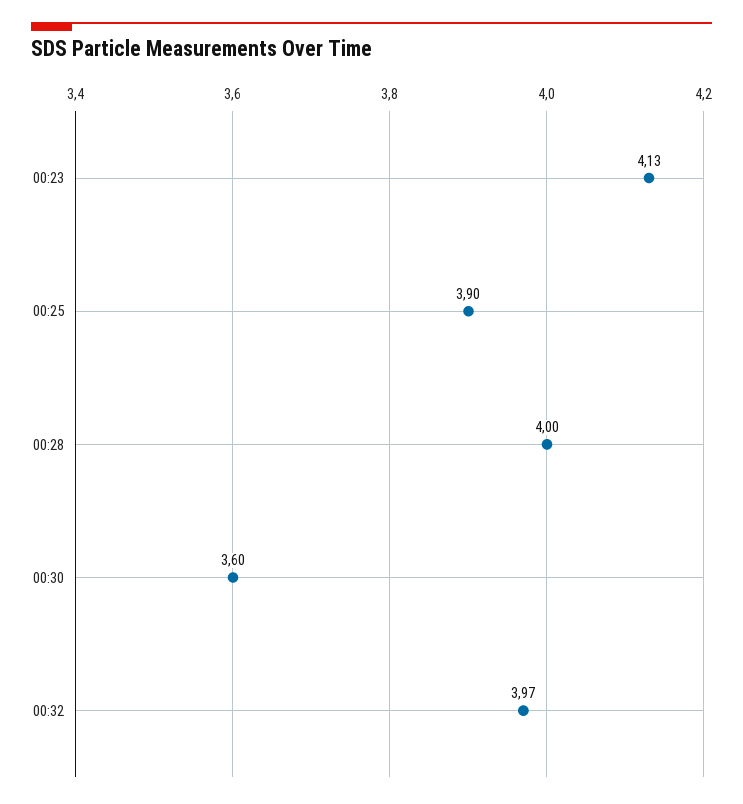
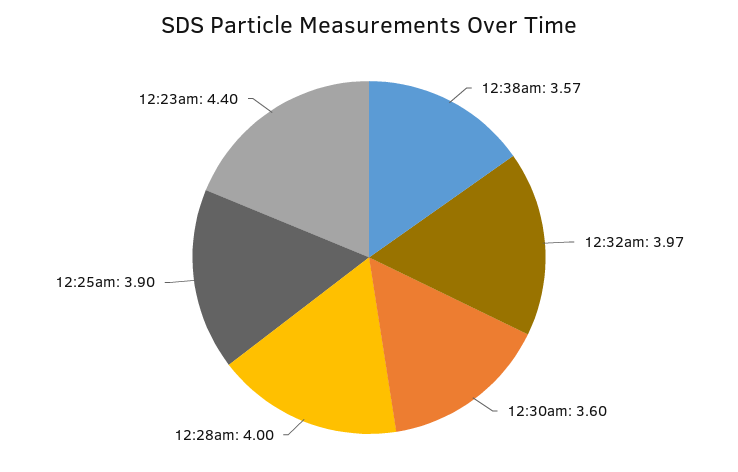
00:23: 4.13 -> 4.4
12:38am: none -> 3.57

